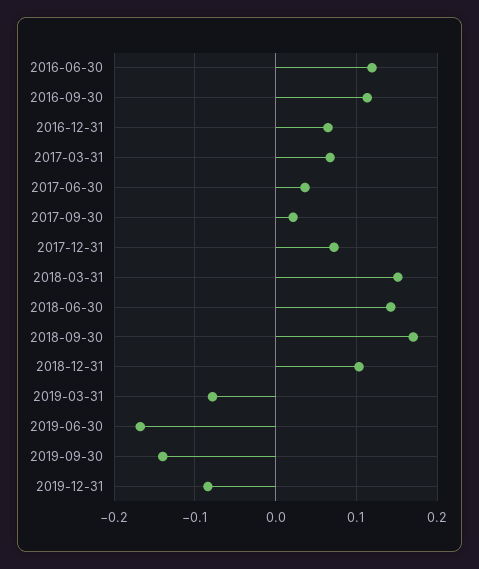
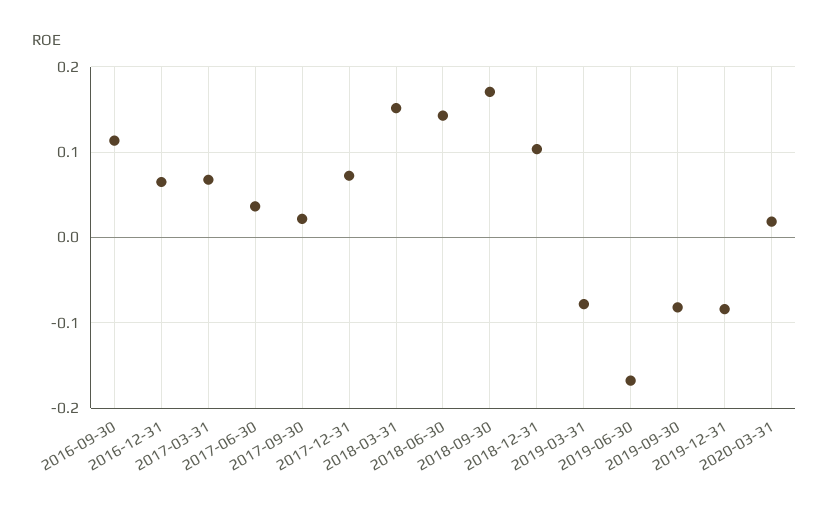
2016-06-30: 0.12 -> none
2019-09-30: -0.14 -> -0.08
2020-03-31: none -> 0.02

